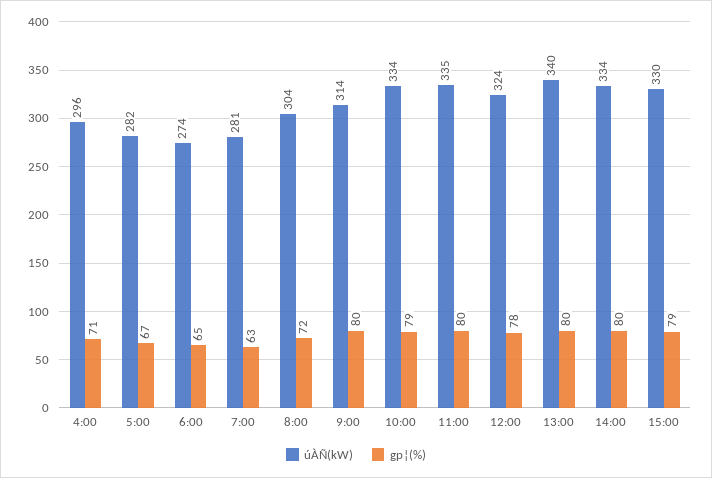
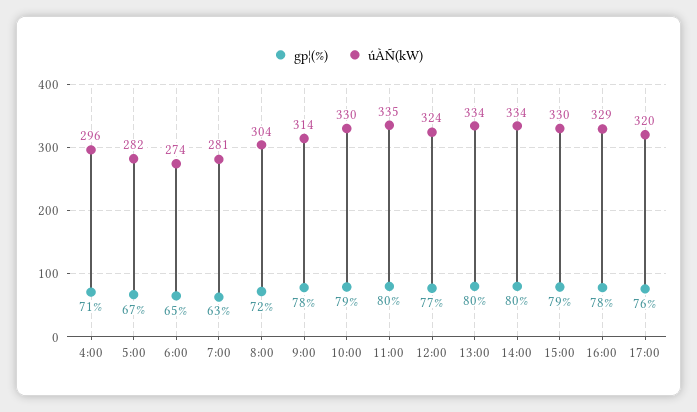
gp¦(%), 9:00: 80 -> 78
úÀÑ(kW), 10:00: 334 -> 330
gp¦(%), 12:00: 78 -> 77
úÀÑ(kW), 13:00: 340 -> 334
gp¦(%), 16:00: none -> 78
úÀÑ(kW), 16:00: none -> 329
gp¦(%), 17:00: none -> 76
úÀÑ(kW), 17:00: none -> 320

